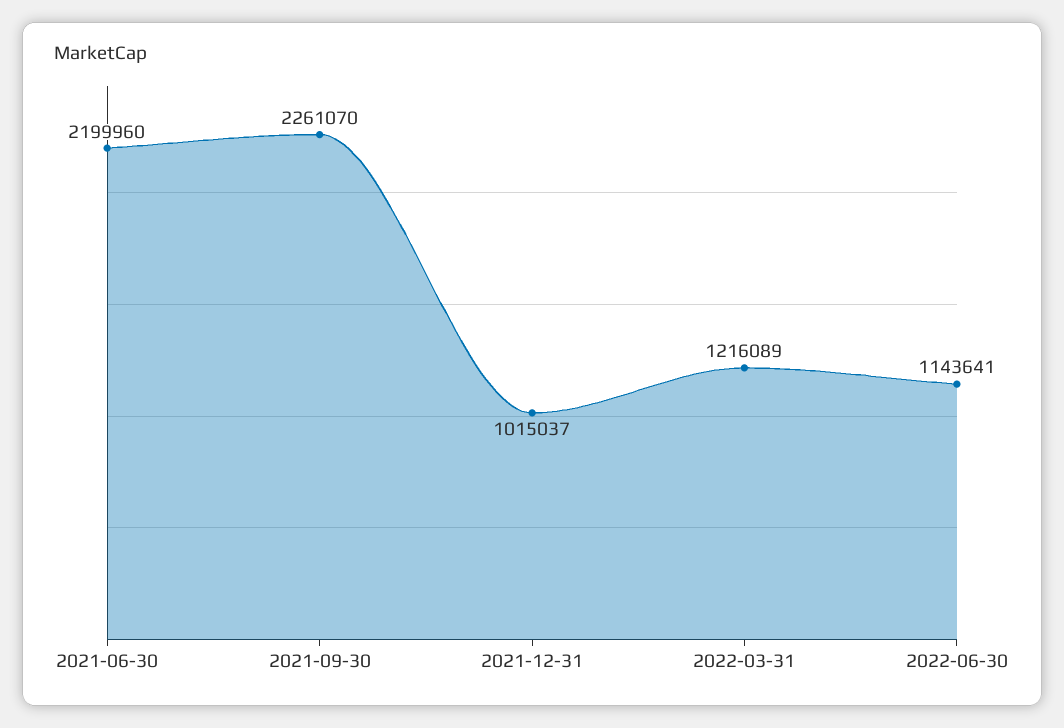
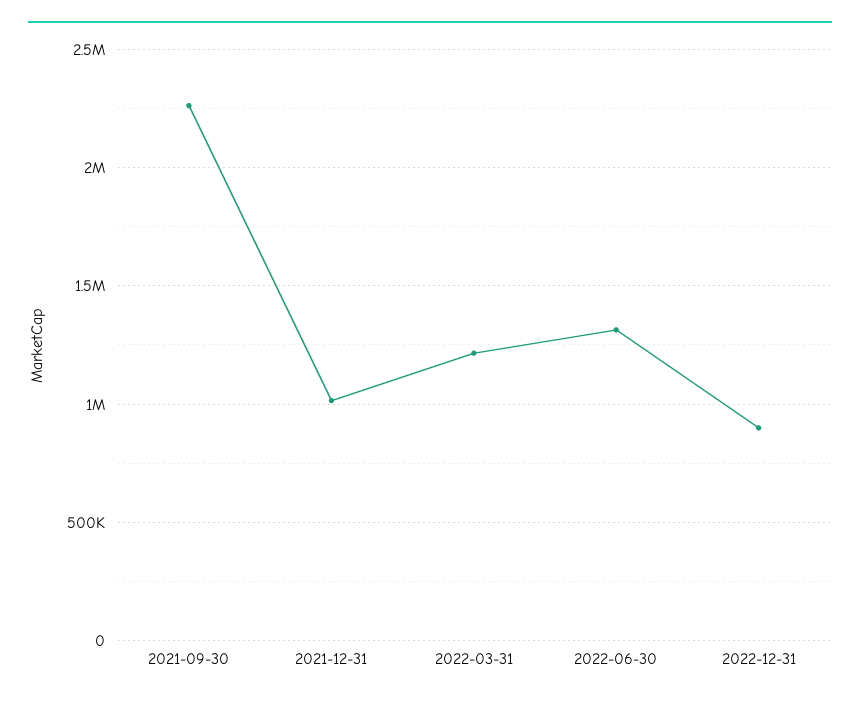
2021-06-30: 2199960 -> none
2022-06-30: 1143641 -> 1300000
2022-12-31: none -> 900000

